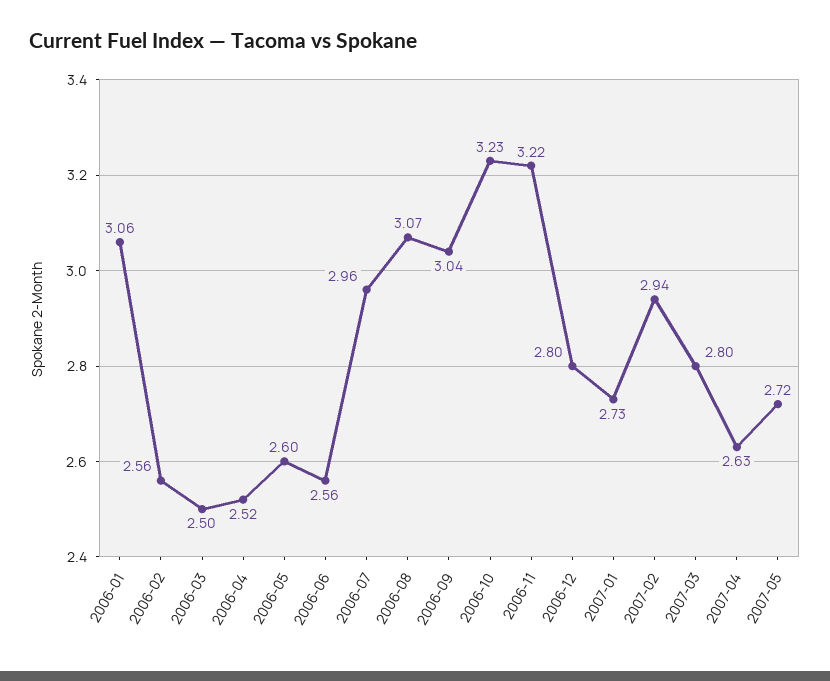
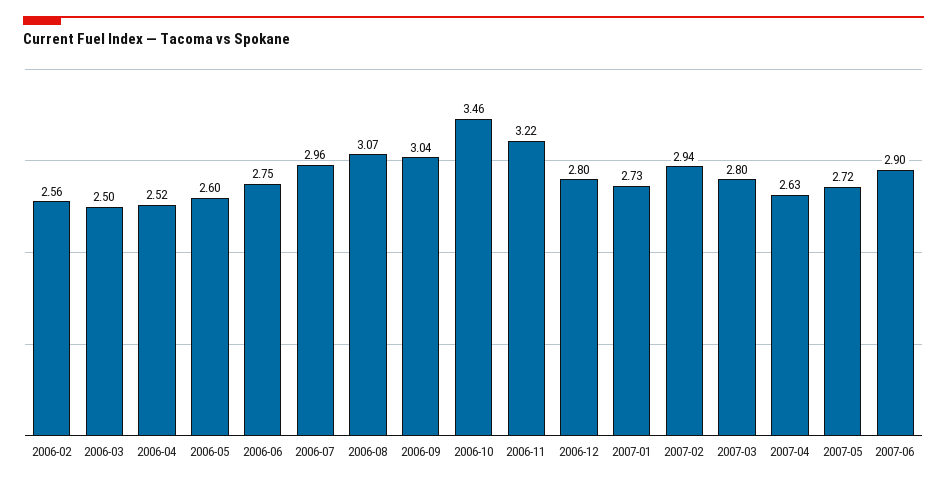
2006-01: 3.06 -> none
2006-06: 2.56 -> 2.75
2006-10: 3.23 -> 3.46
2007-06: none -> 2.9

